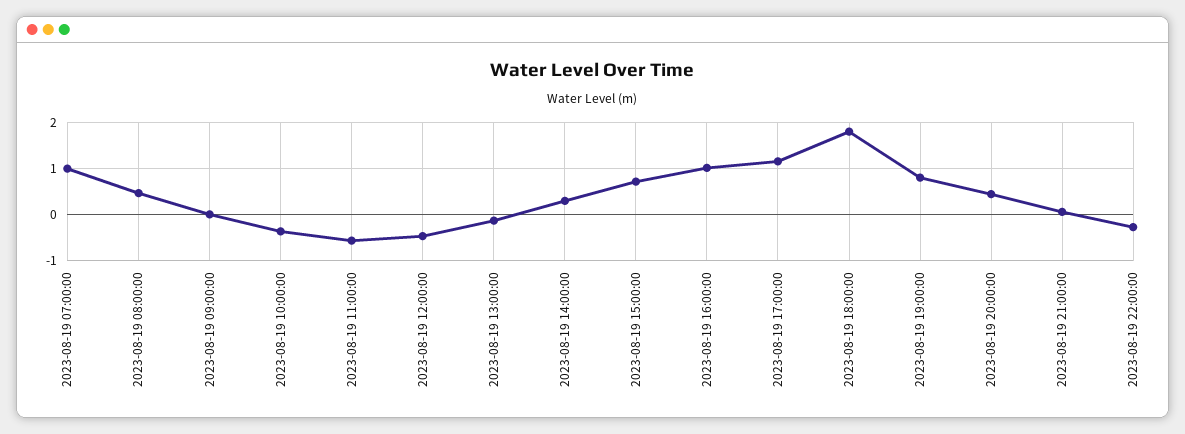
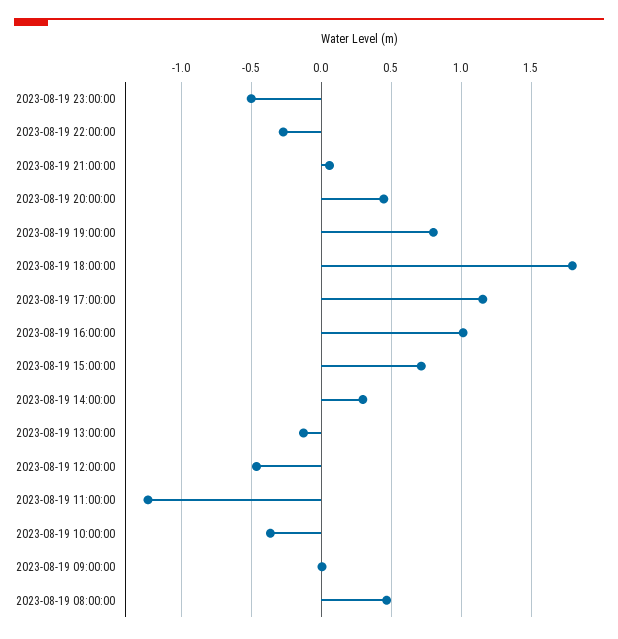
2023-08-19 07:00:00: 1 -> none
2023-08-19 11:00:00: -0.6 -> -1.25
2023-08-19 23:00:00: none -> -0.5

